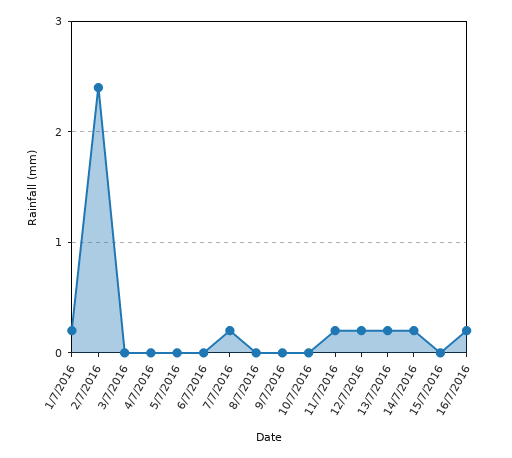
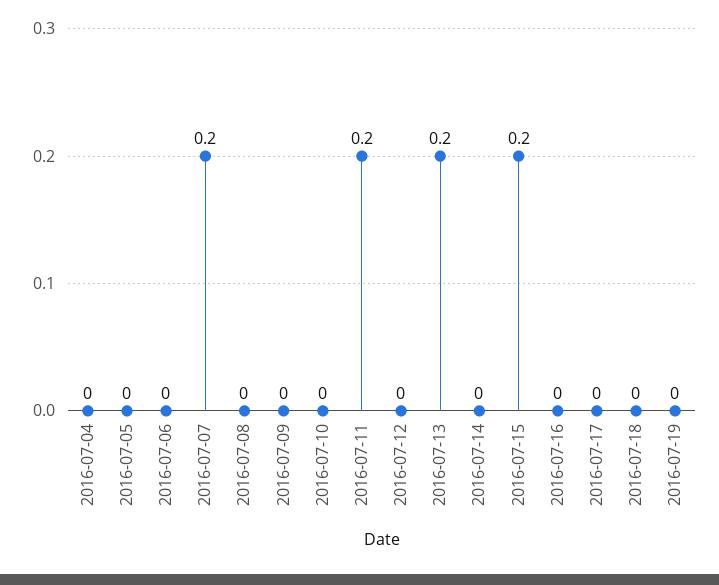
1/7/2016: 0.2 -> none
2/7/2016: 2.4 -> none
3/7/2016: 0 -> none
12/7/2016: 0.2 -> 0
14/7/2016: 0.2 -> 0
15/7/2016: 0 -> 0.2
16/7/2016: 0.2 -> 0
2016-07-17: none -> 0
2016-07-18: none -> 0
2016-07-19: none -> 0

